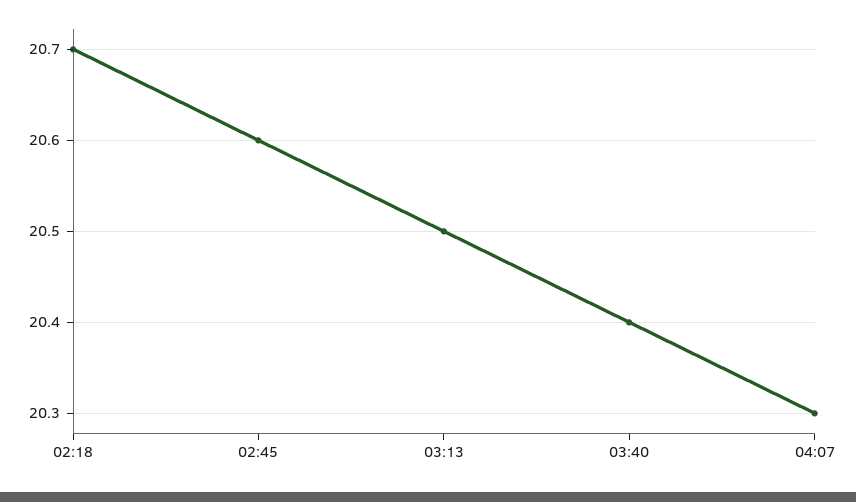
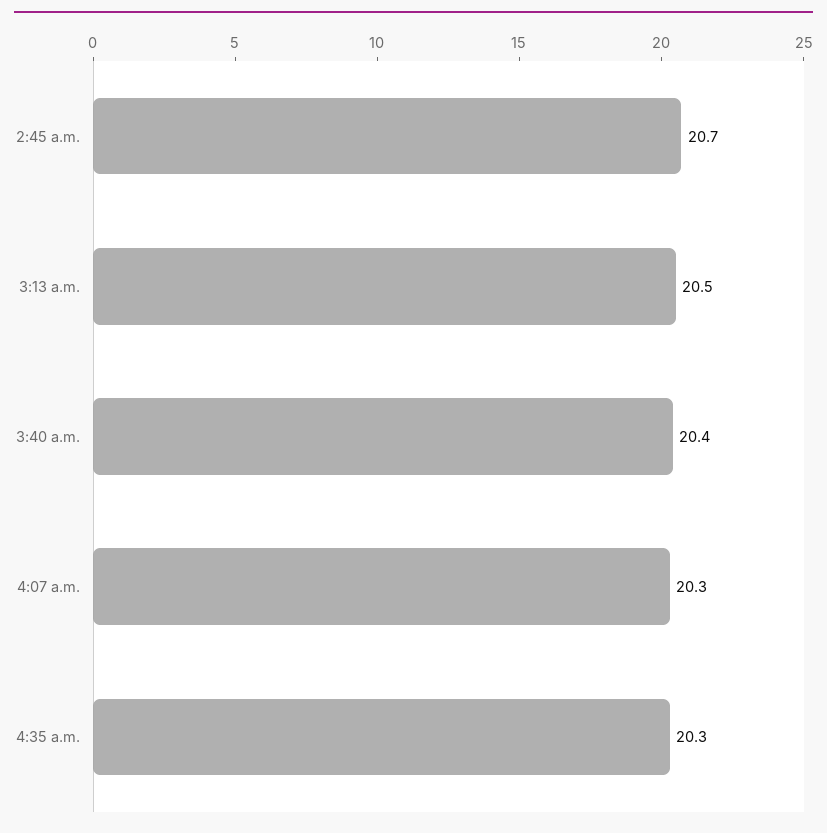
02:18: 20.7 -> none
02:45: 20.6 -> 20.7
4:35 a.m.: none -> 20.3

